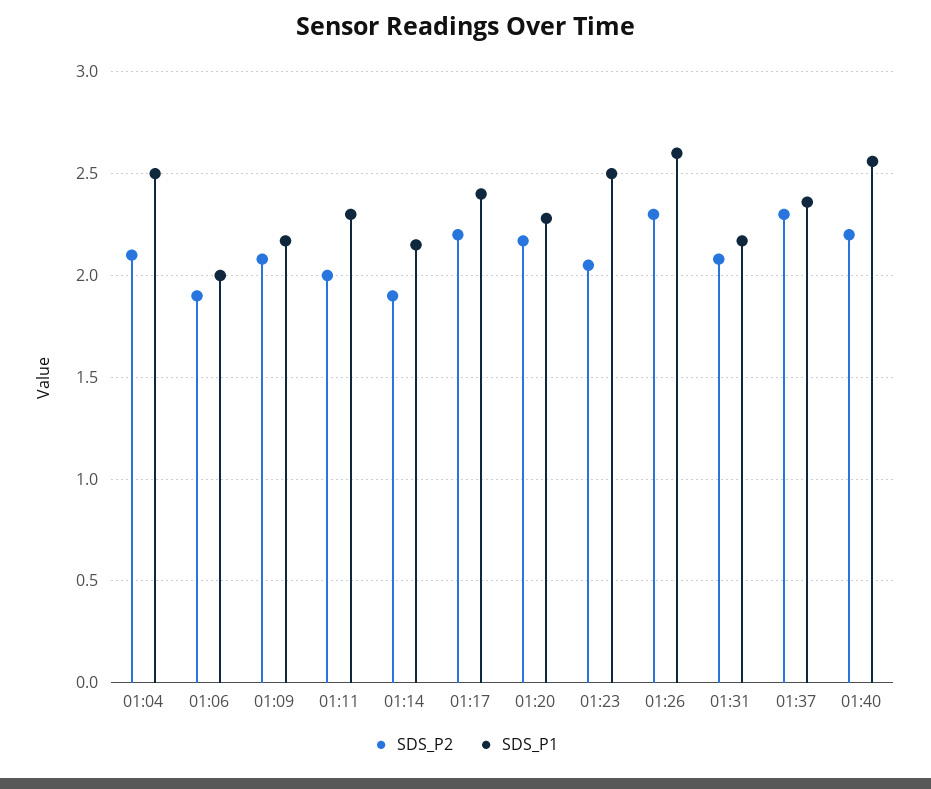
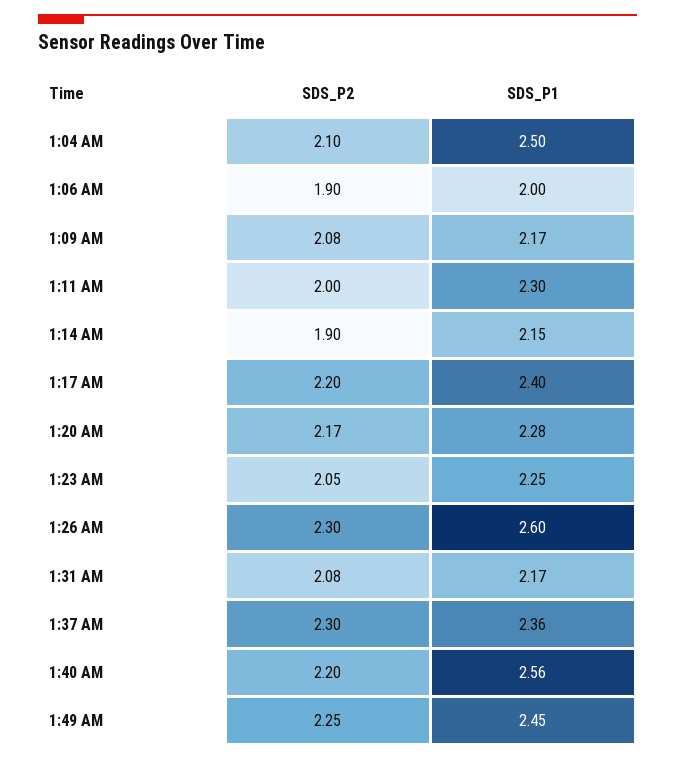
SDS_P1, 01:23: 2.5 -> 2.25
SDS_P2, 1:49 AM: none -> 2.25
SDS_P1, 1:49 AM: none -> 2.45

